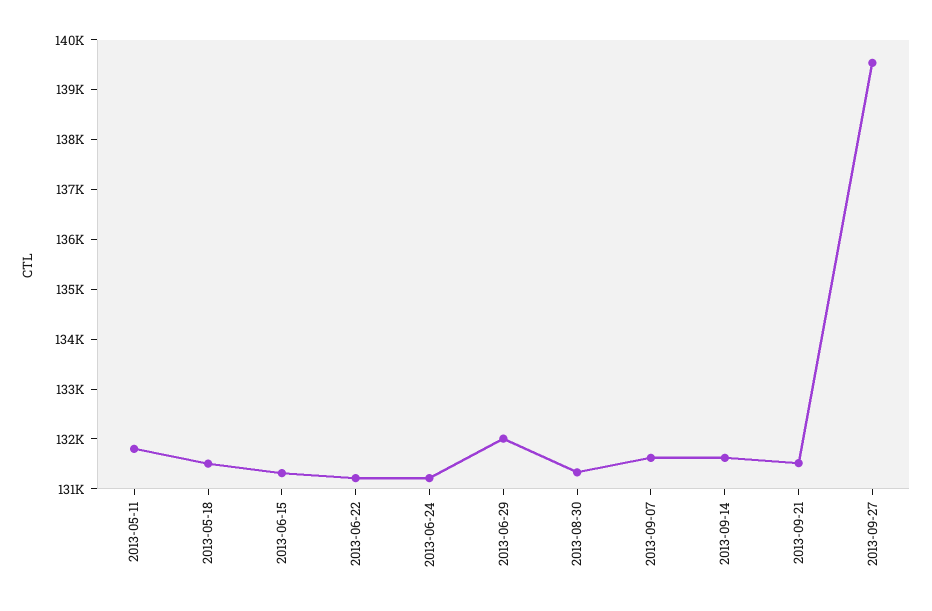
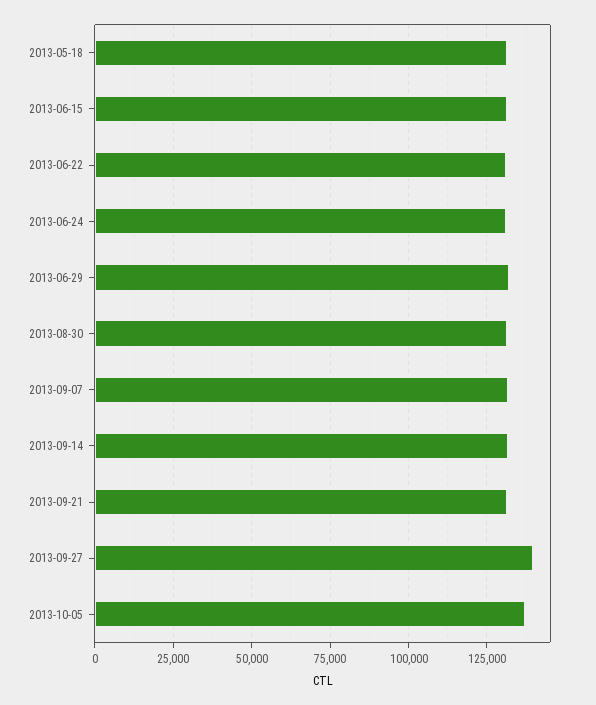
2013-05-11: 131800 -> none
2013-10-05: none -> 137500

